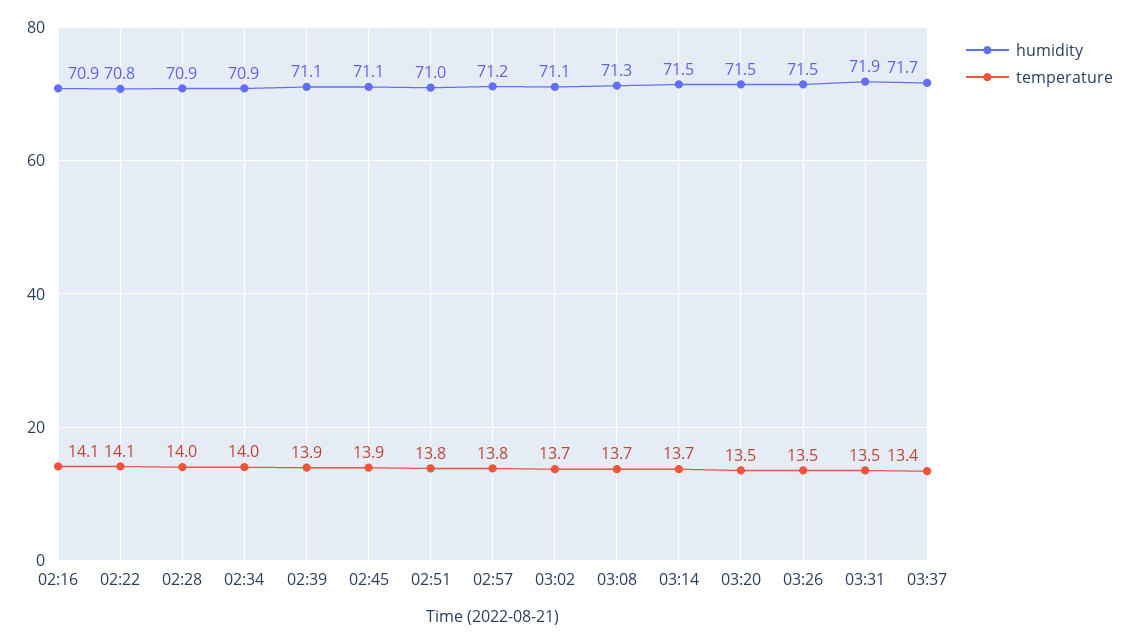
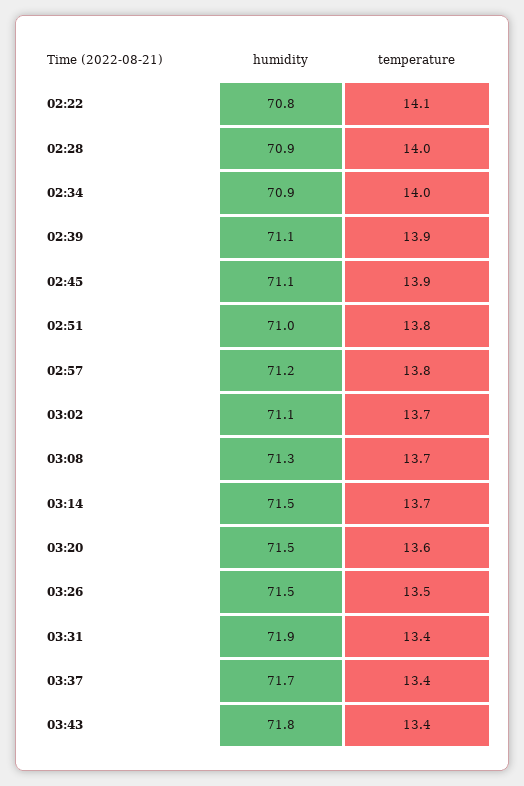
humidity, 02:16: 70.9 -> none
temperature, 02:16: 14.1 -> none
temperature, 03:20: 13.5 -> 13.6
temperature, 03:31: 13.5 -> 13.4
humidity, 03:43: none -> 71.8
temperature, 03:43: none -> 13.4

